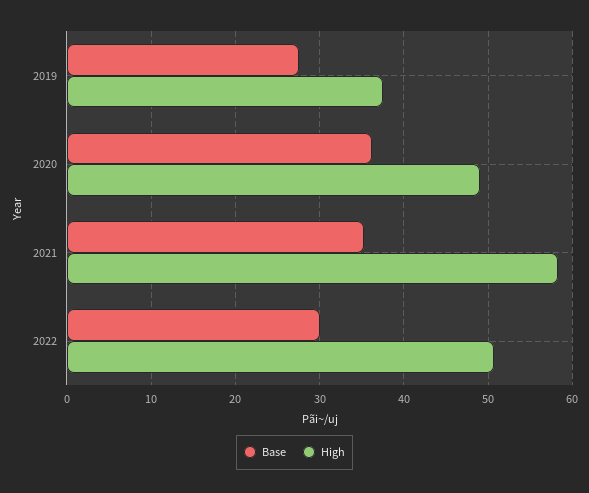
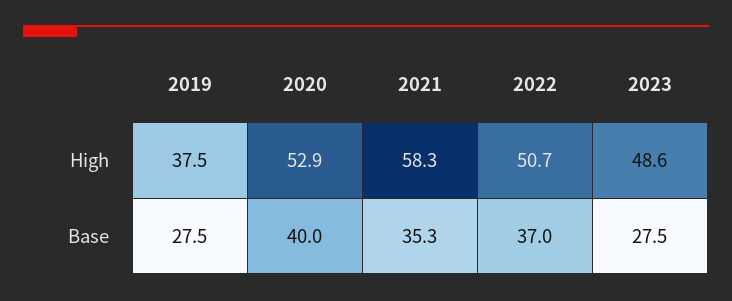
Base, 2020: 36 -> 40
High, 2020: 49 -> 52.9
Base, 2022: 30 -> 37
High, 2023: none -> 48.6
Base, 2023: none -> 27.5

